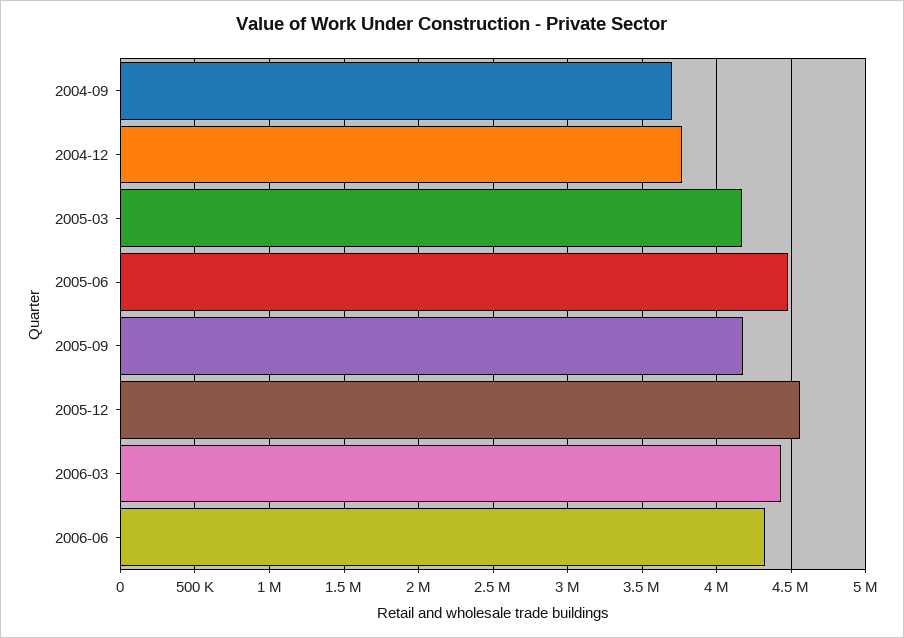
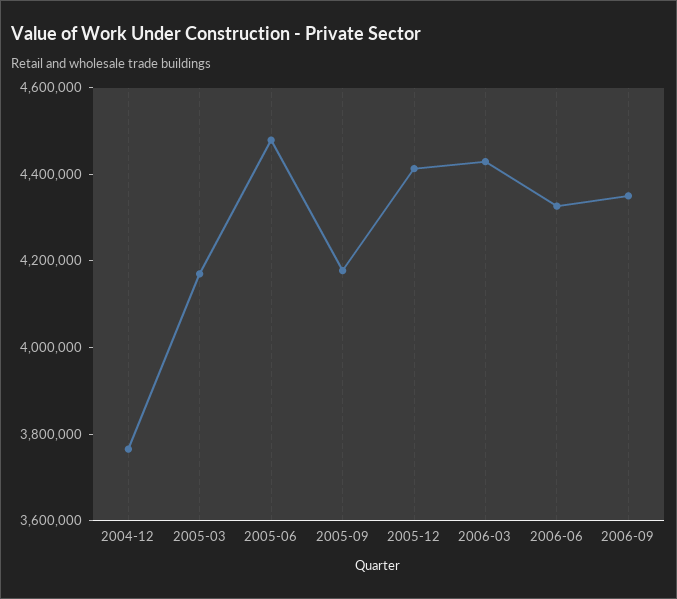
2004-09: 3700000 -> none
2005-12: 4550000 -> 4400000
2006-09: none -> 4350000

